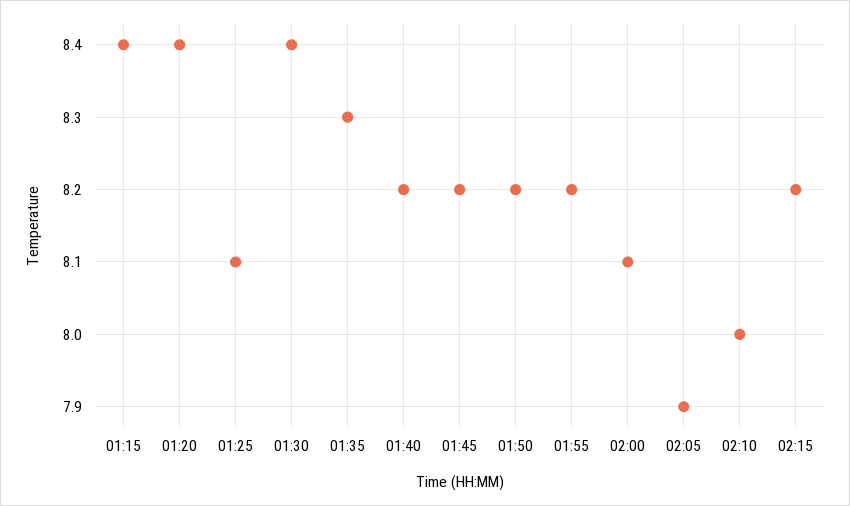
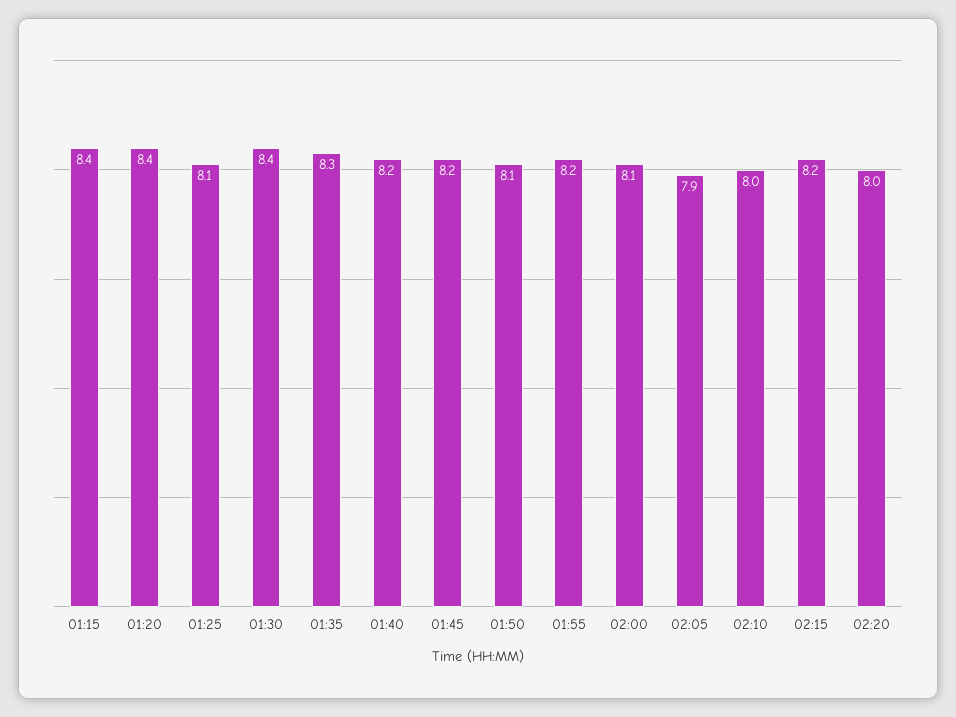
01:50: 8.2 -> 8.1
02:20: none -> 8

